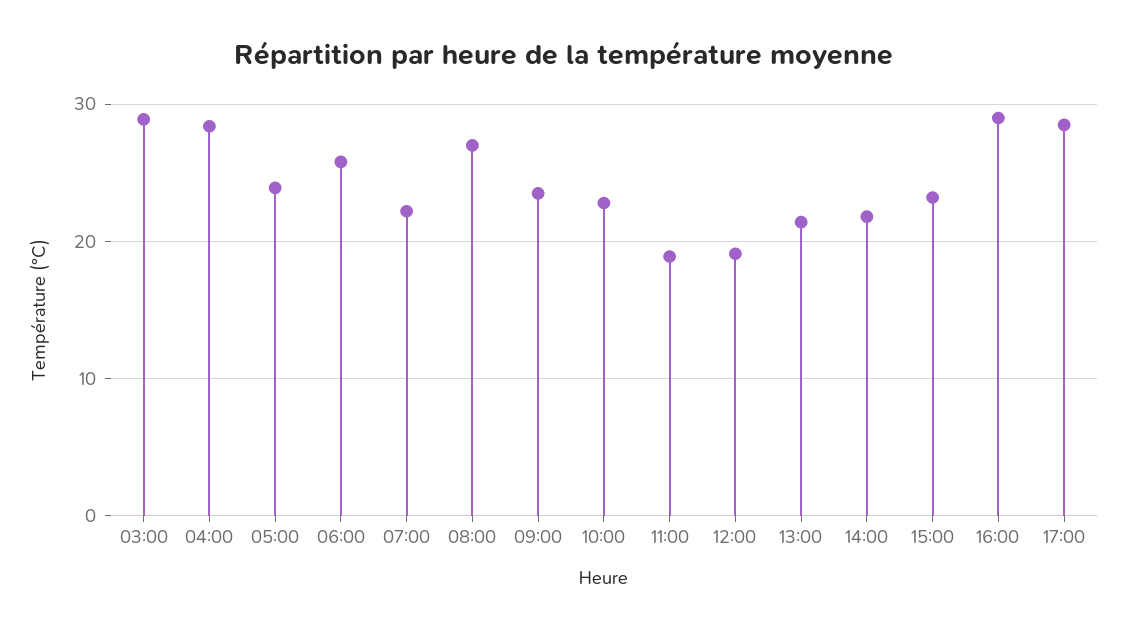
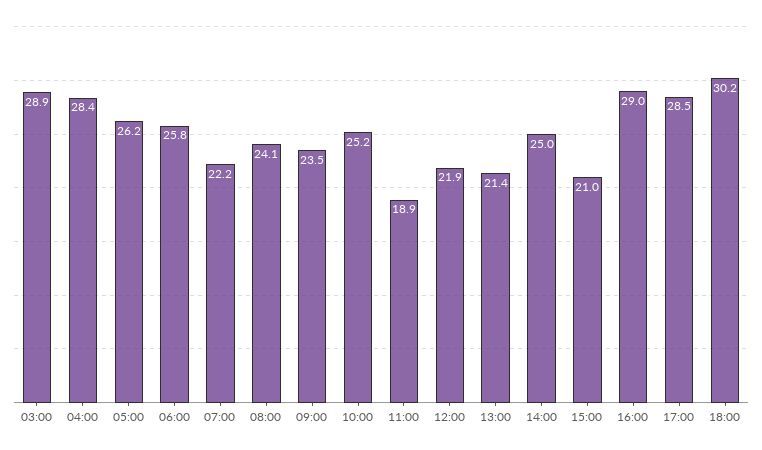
05:00: 24 -> 26.2
08:00: 27 -> 24.1
10:00: 23 -> 25.2
12:00: 19 -> 21.9
14:00: 22 -> 25
15:00: 23 -> 21
18:00: none -> 30.2

